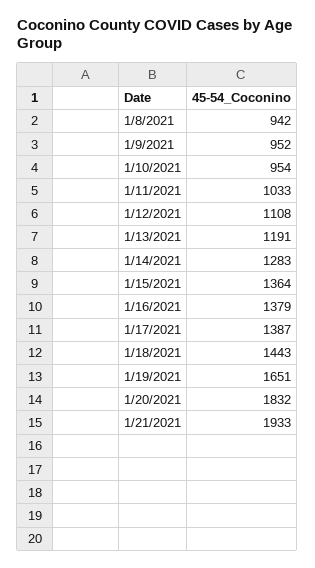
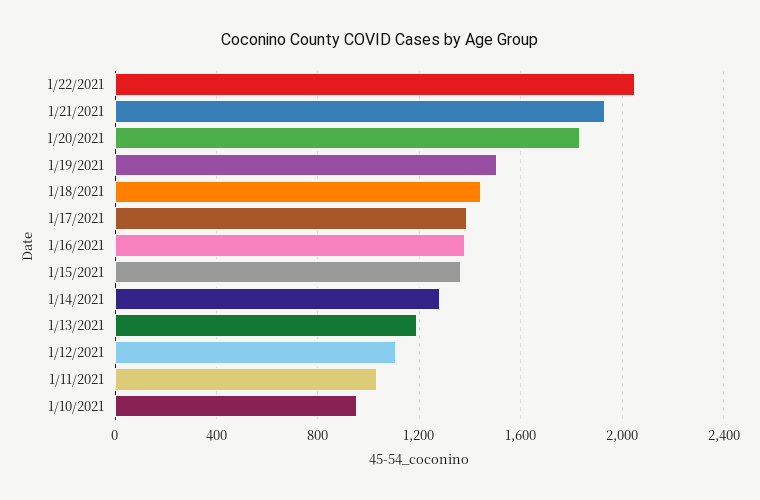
1/8/2021: 942 -> none
1/9/2021: 952 -> none
1/19/2021: 1651 -> 1500
1/22/2021: none -> 2050

